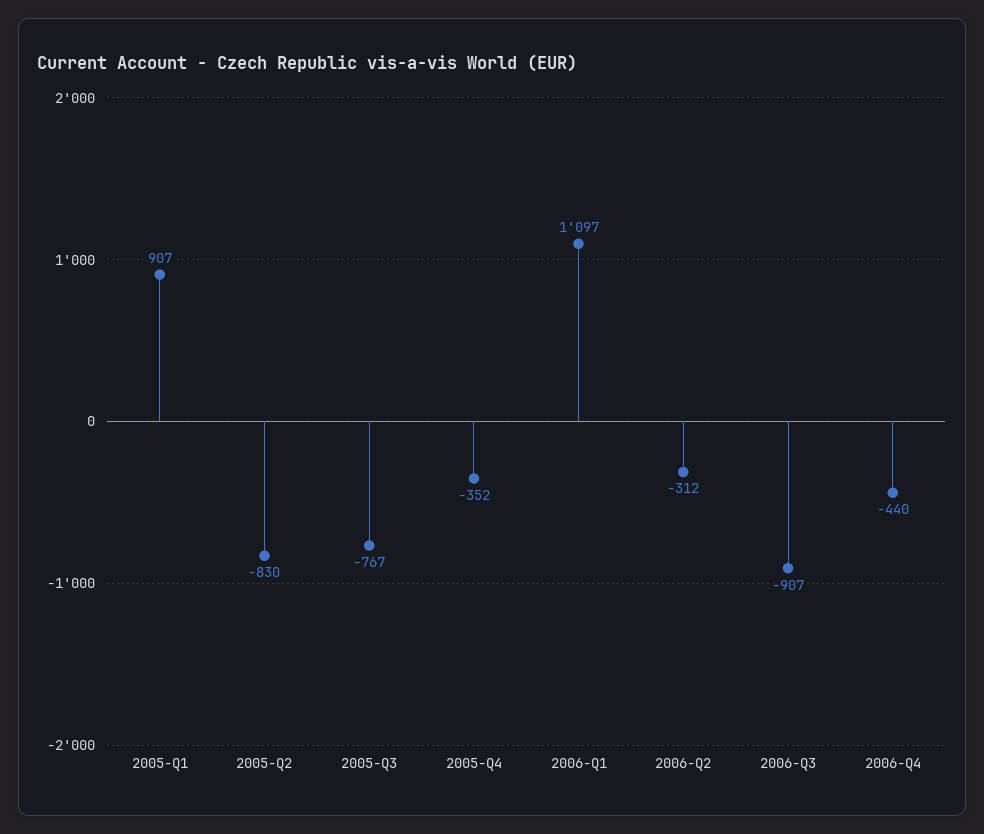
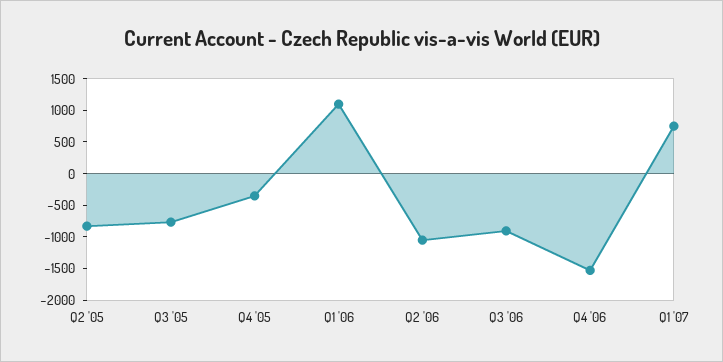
2005-Q1: 907 -> none
2006-Q2: -312 -> -1000
2006-Q4: -440 -> -1500
Q1 '07: none -> 750

